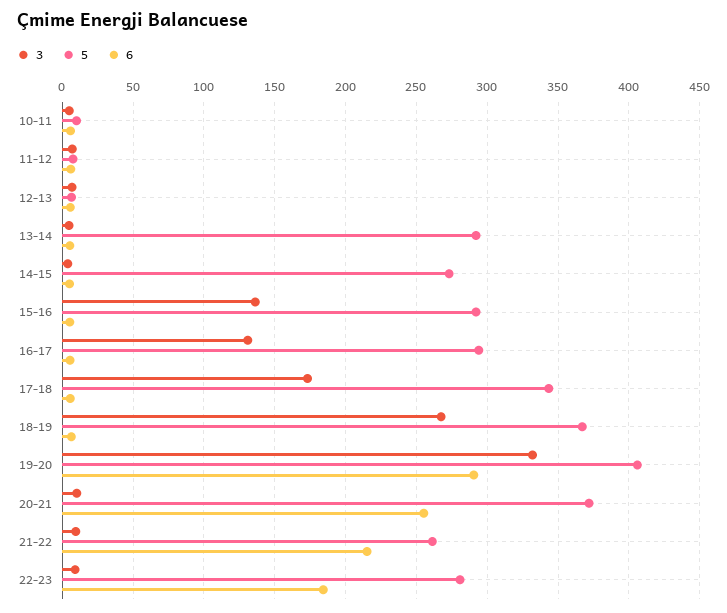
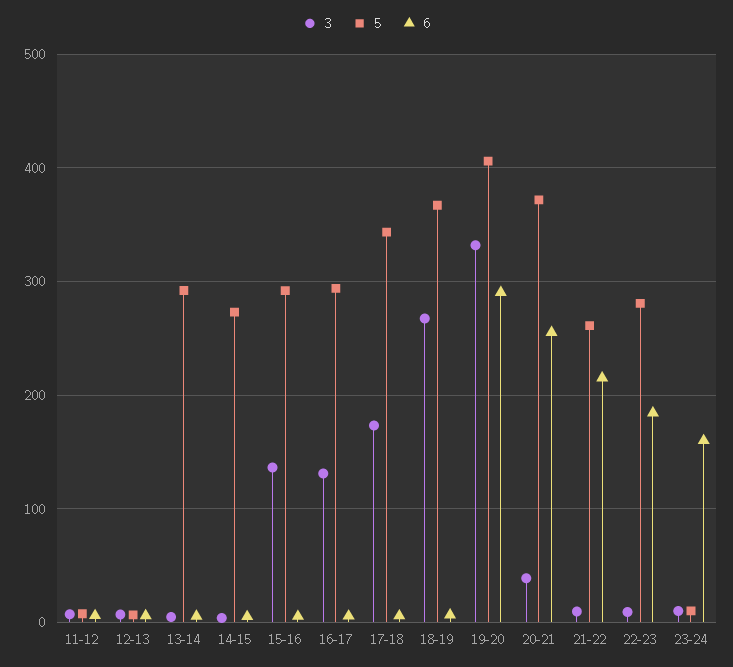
3, 10-11: 5 -> none
5, 10-11: 10 -> none
6, 10-11: 5 -> none
3, 20-21: 10 -> 40
3, 23-24: none -> 10
5, 23-24: none -> 10
6, 23-24: none -> 160

